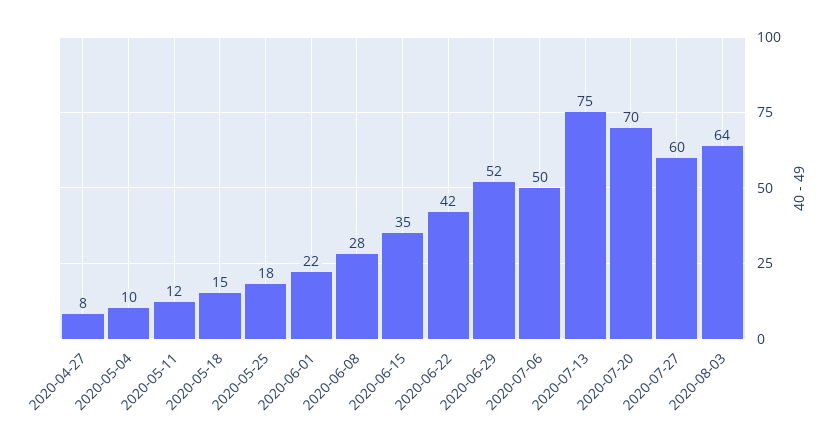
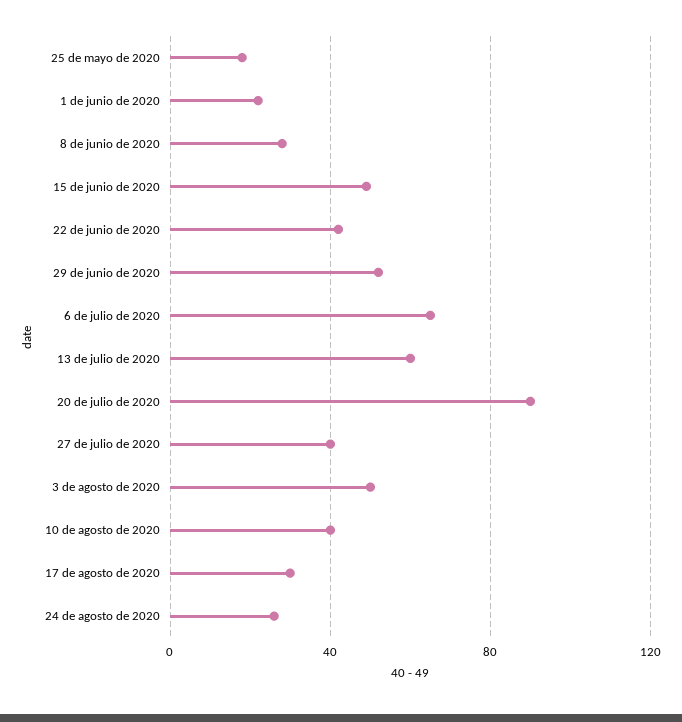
2020-04-27: 8 -> none
2020-05-04: 10 -> none
2020-05-11: 12 -> none
2020-05-18: 15 -> none
2020-06-15: 35 -> 50
2020-07-06: 50 -> 65
2020-07-13: 75 -> 60
2020-07-20: 70 -> 90
2020-07-27: 60 -> 40
2020-08-03: 64 -> 50
10 de agosto de 2020: none -> 40
17 de agosto de 2020: none -> 30
24 de agosto de 2020: none -> 25

